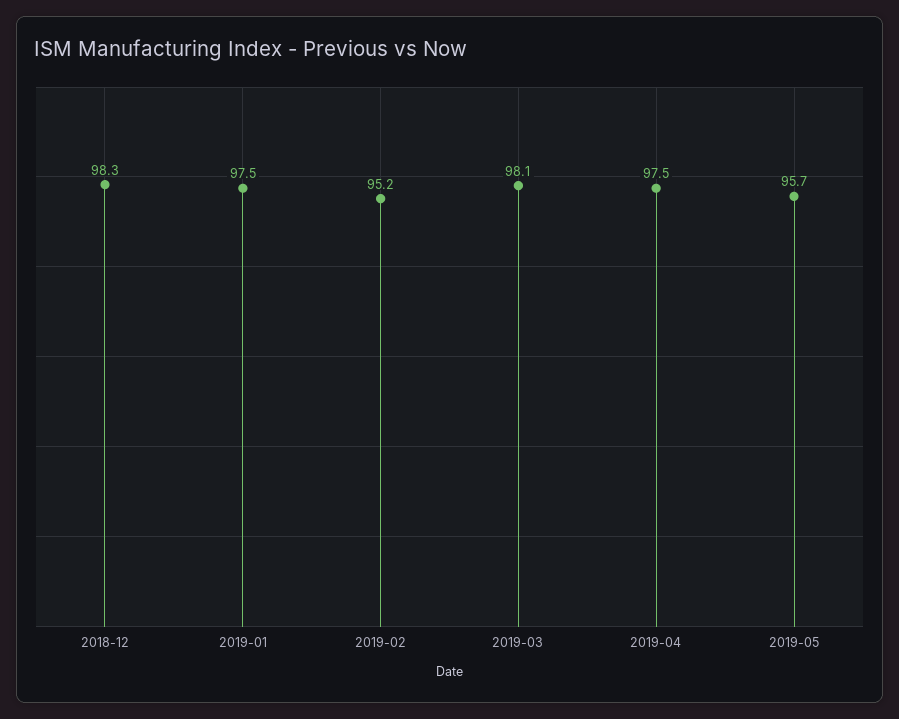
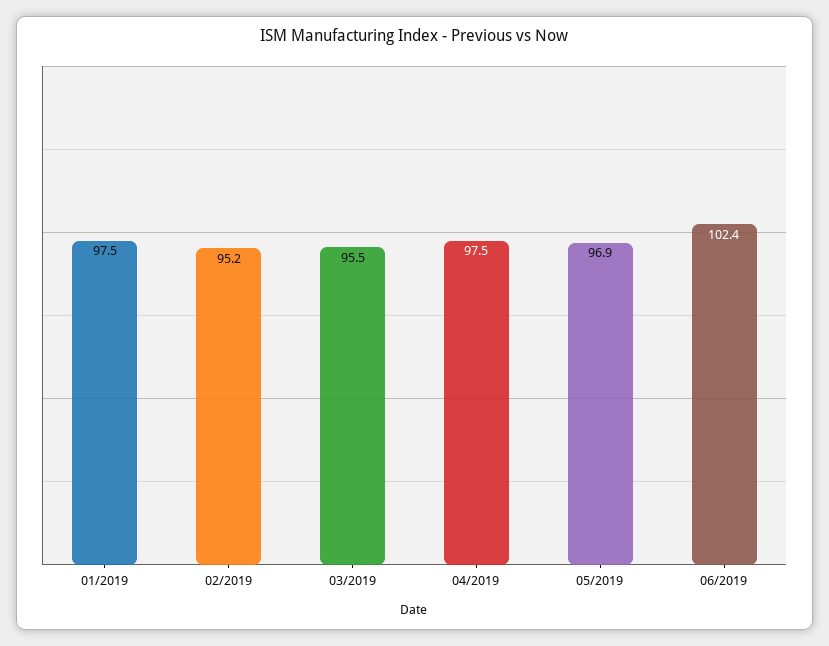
2018-12: 98.3 -> none
2019-03: 98.1 -> 95.5
2019-05: 95.7 -> 96.9
06/2019: none -> 102.4

